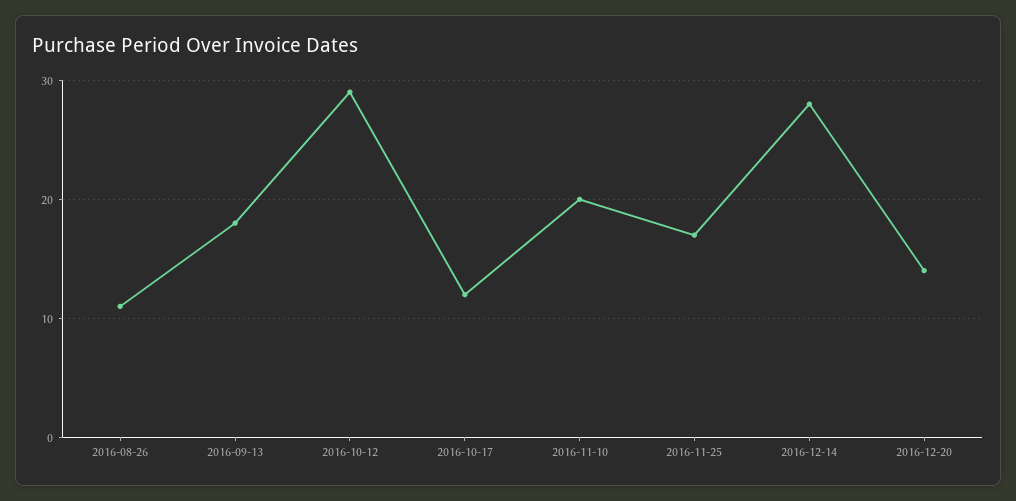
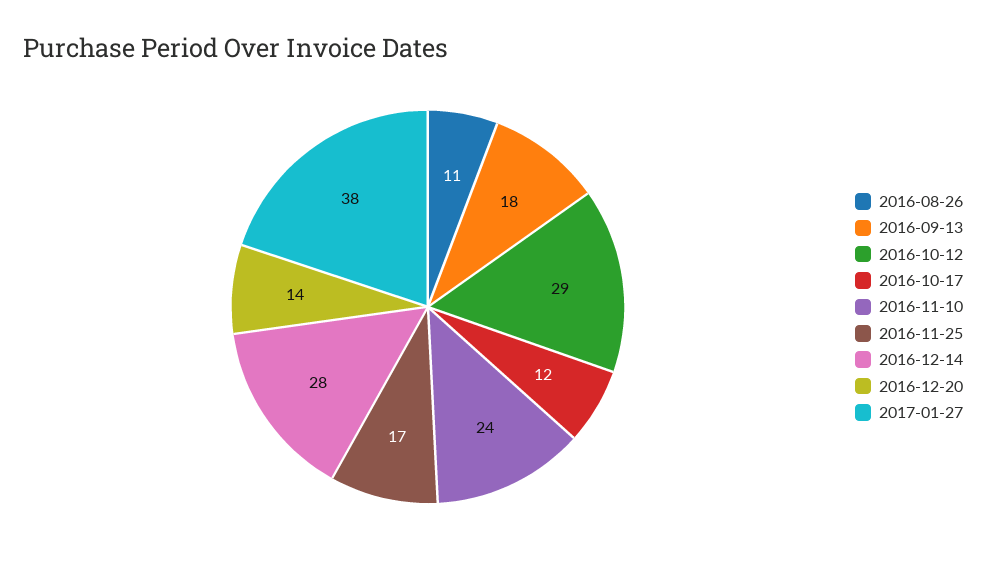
2016-11-10: 20 -> 24
2017-01-27: none -> 38

